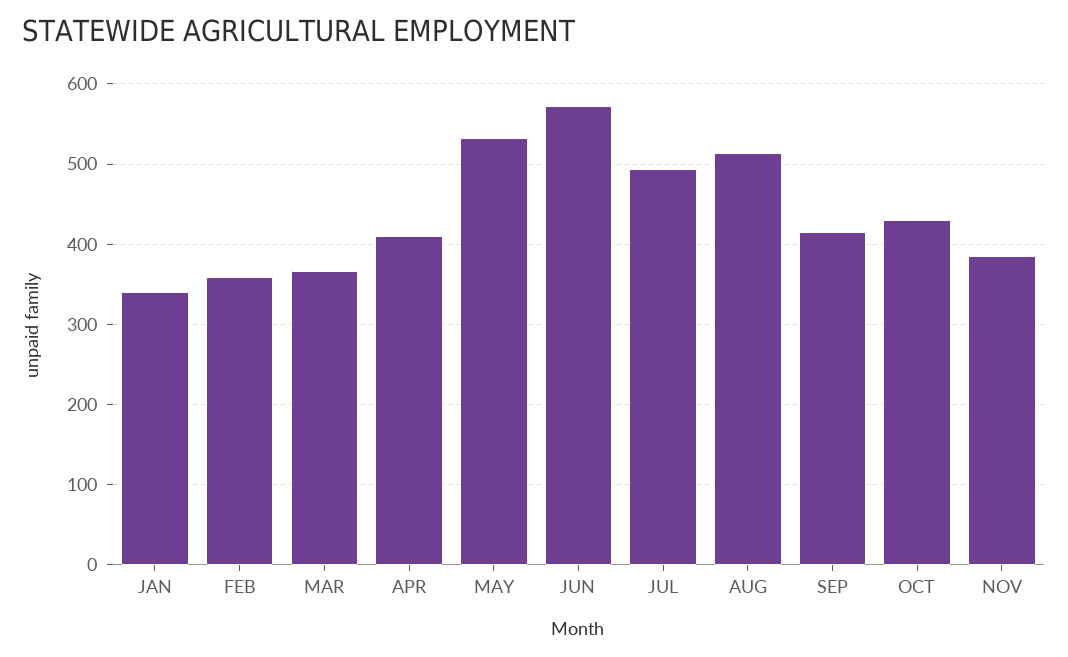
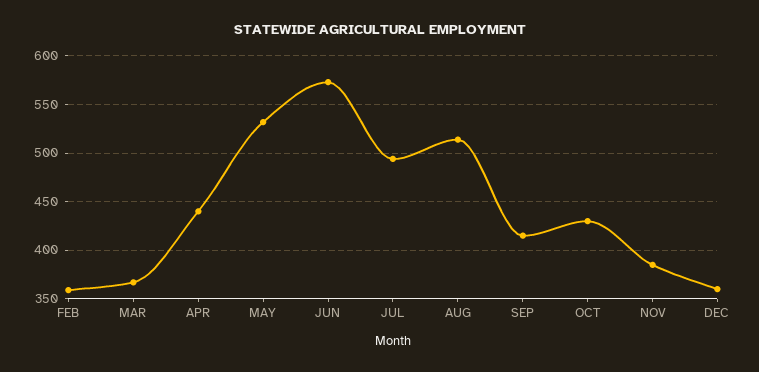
JAN: 340 -> none
APR: 410 -> 440
DEC: none -> 360

